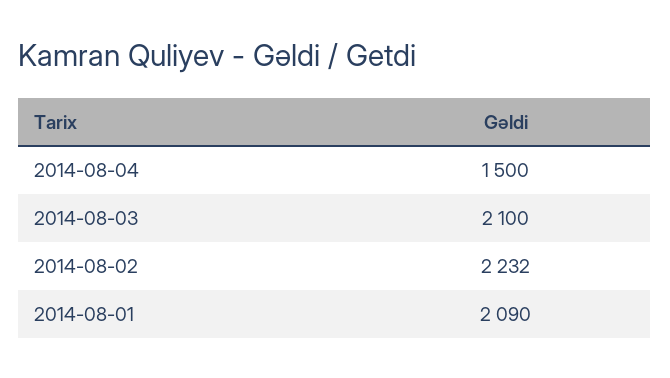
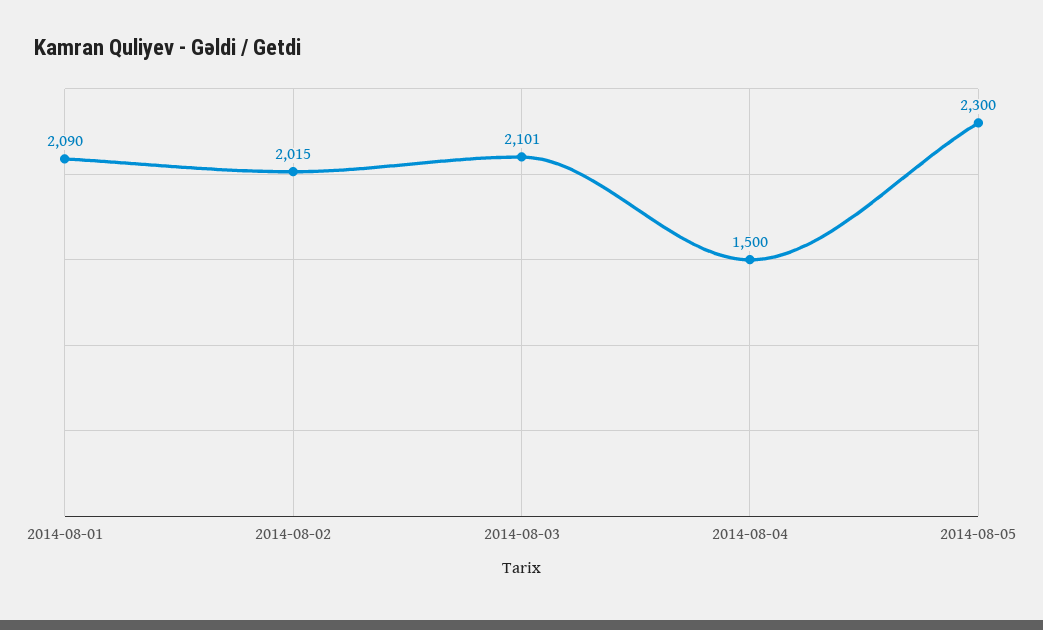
2014-08-03: 2100 -> 2101
2014-08-02: 2232 -> 2015
2014-08-05: none -> 2300

